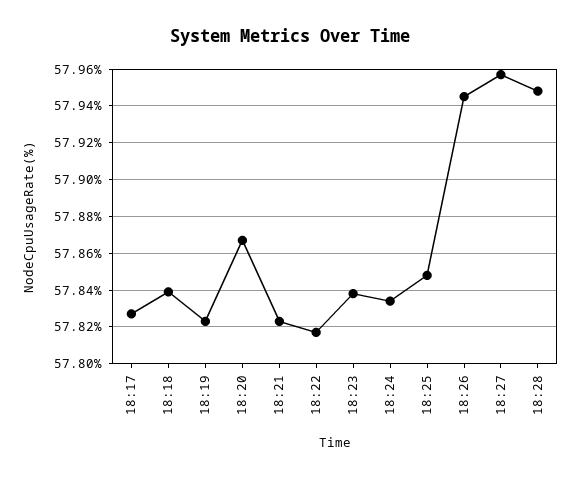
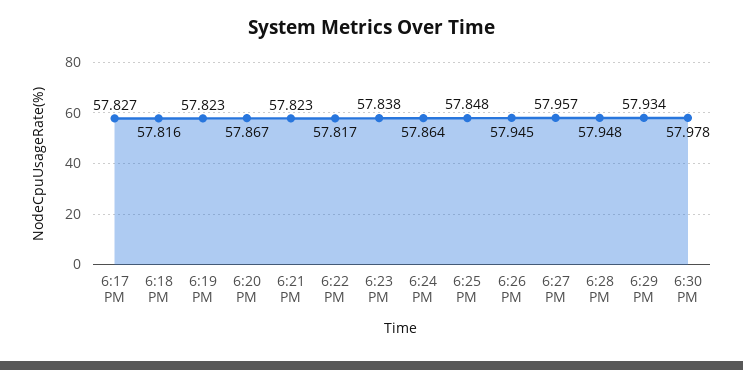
18:18: 57.84 -> 57.816
18:24: 57.835 -> 57.864
6:29 PM: none -> 57.934
6:30 PM: none -> 57.978

